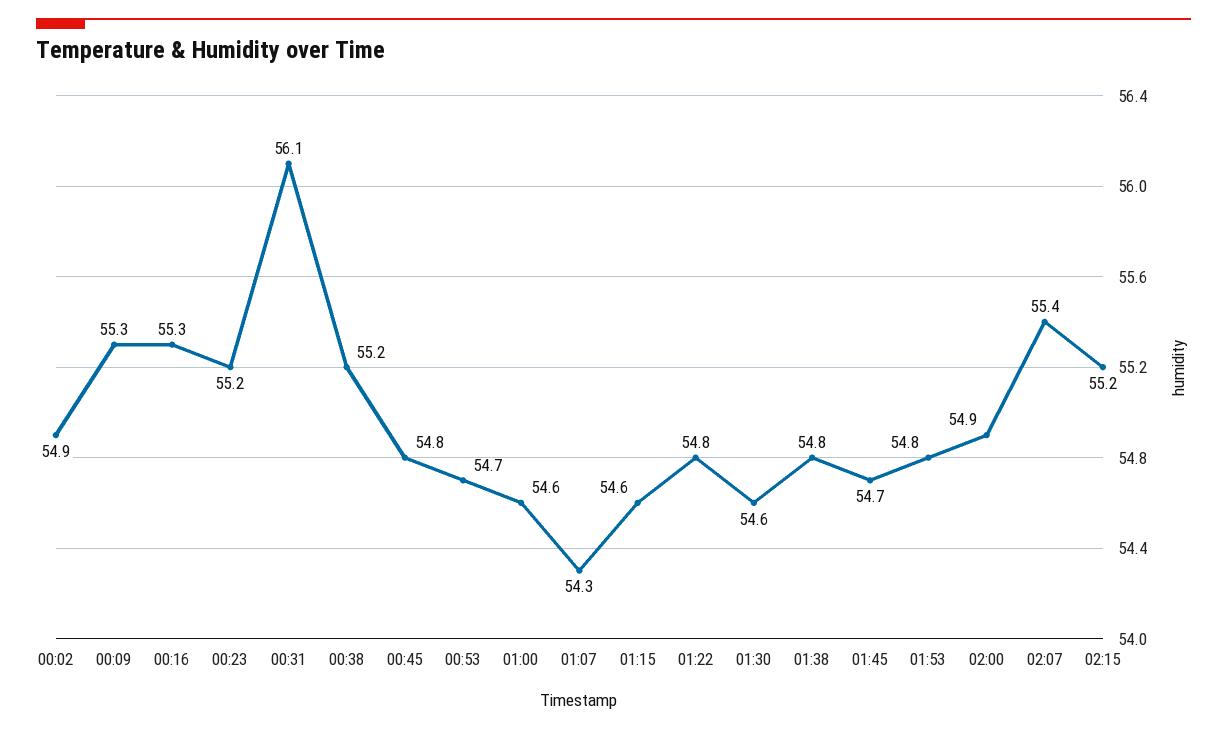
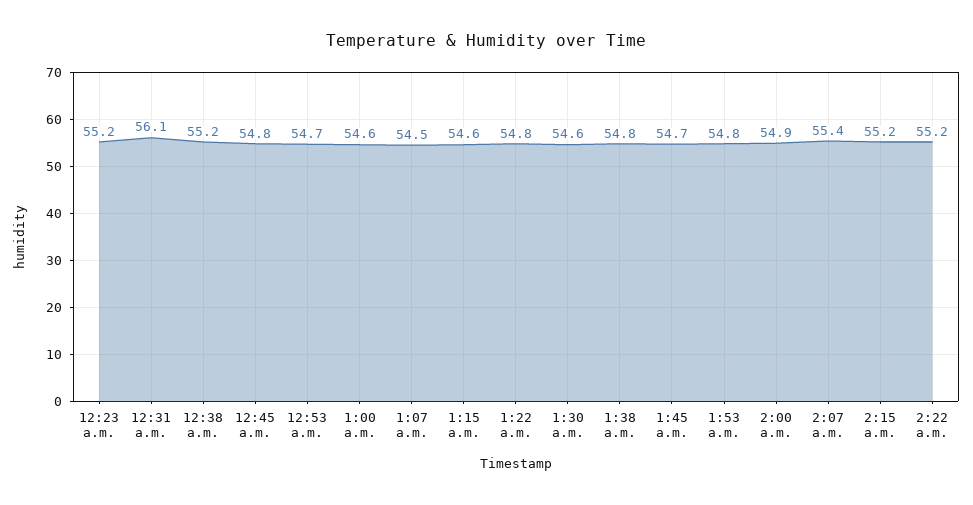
00:02: 54.9 -> none
00:09: 55.3 -> none
00:16: 55.3 -> none
01:07: 54.3 -> 54.5
2:22 a.m.: none -> 55.2

